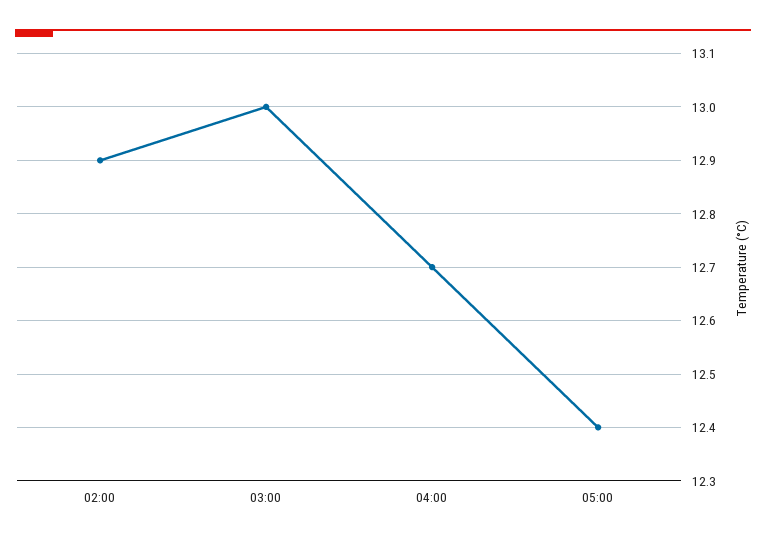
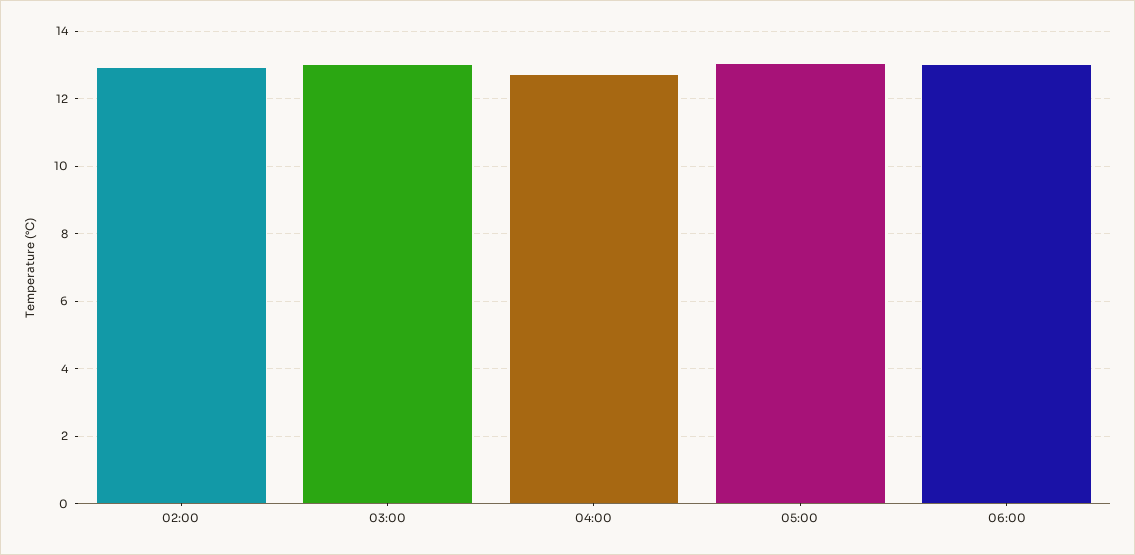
05:00: 12.4 -> 13
06:00: none -> 13

